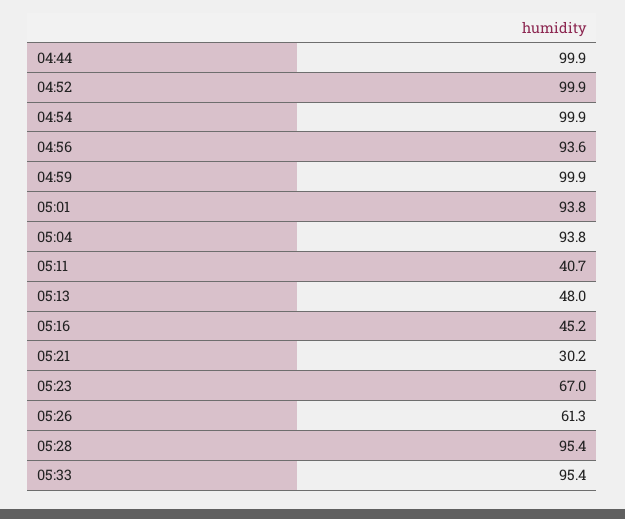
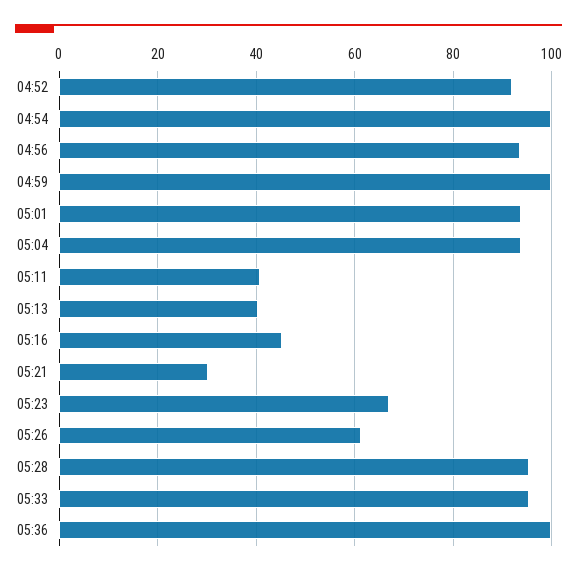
04:44: 99.9 -> none
04:52: 99.9 -> 92
05:13: 48 -> 40
05:36: none -> 100

